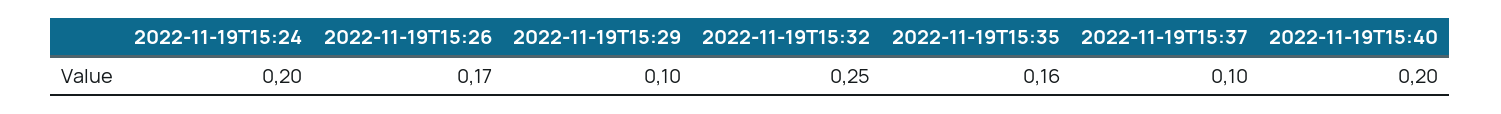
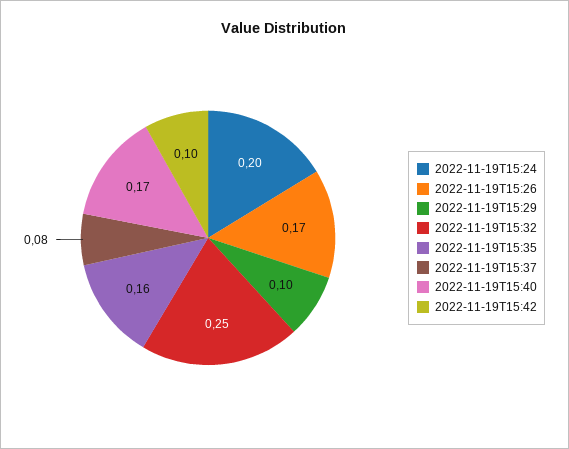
2022-11-19T15:37: 0.1 -> 0.08
2022-11-19T15:40: 0.2 -> 0.17
2022-11-19T15:42: none -> 0.1

